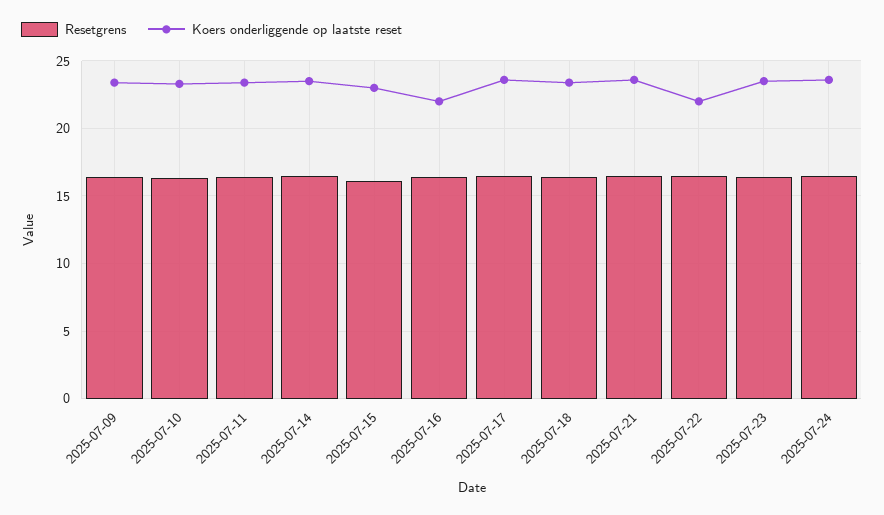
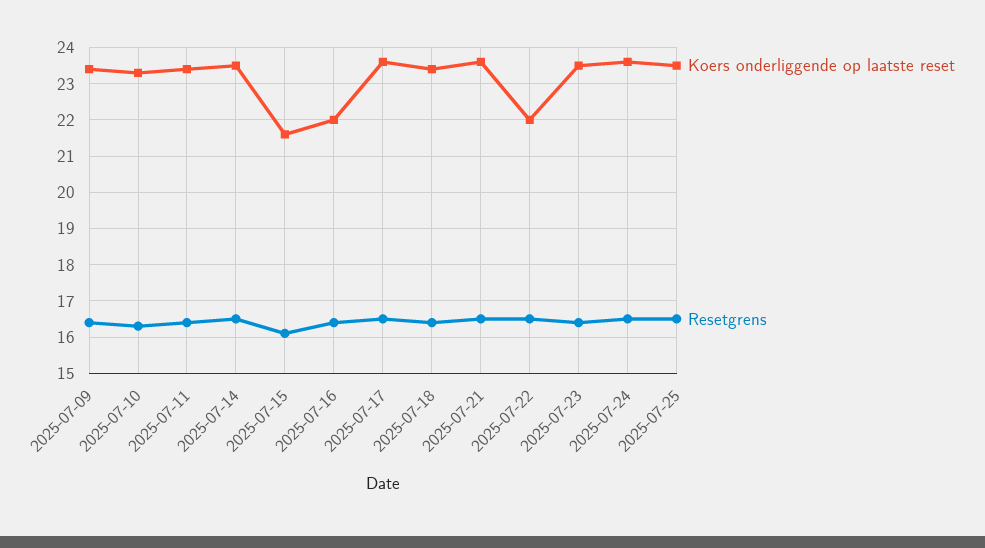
Koers onderliggende op laatste reset, 2025-07-15: 23 -> 21.5
Koers onderliggende op laatste reset, 2025-07-25: none -> 23.5
Resetgrens, 2025-07-25: none -> 16.5

